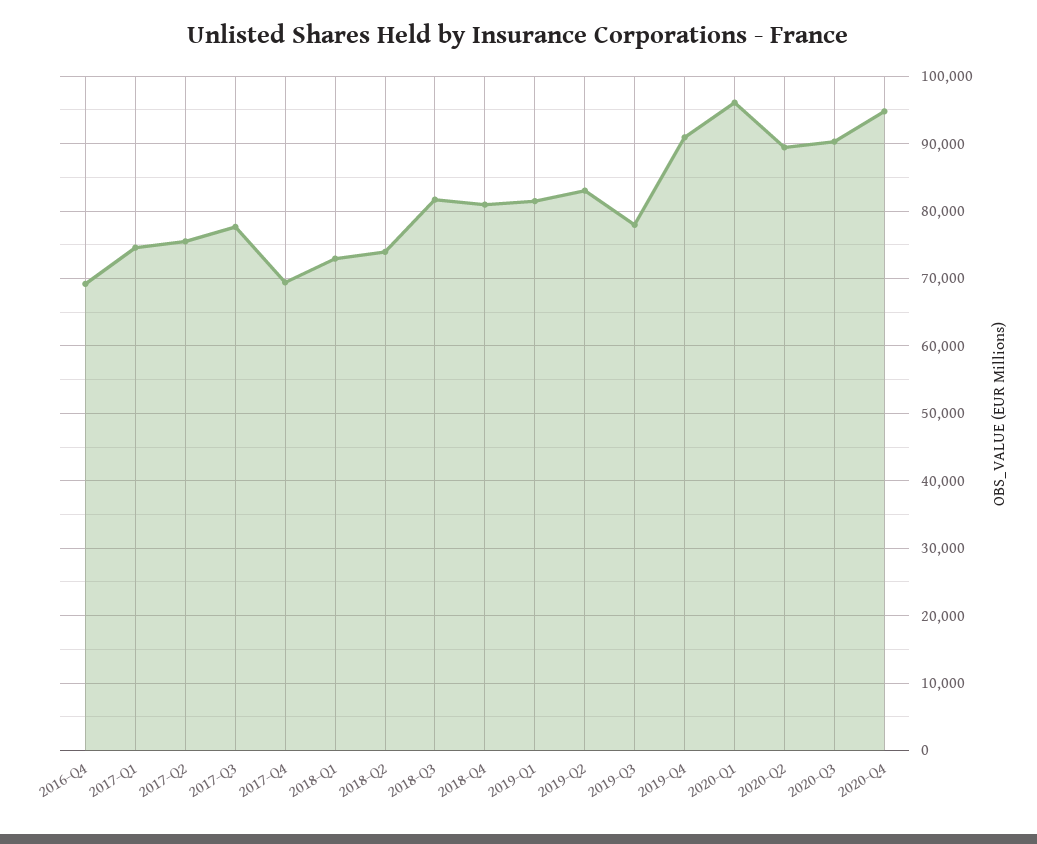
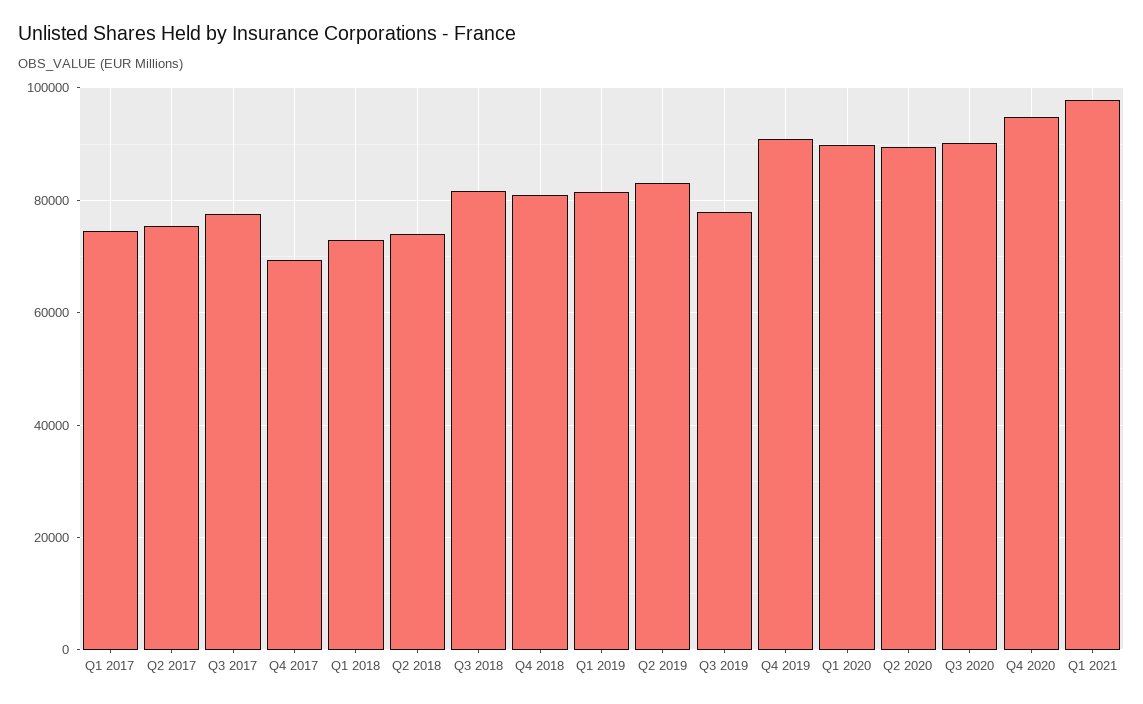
2016-Q4: 69000 -> none
2020-Q1: 96000 -> 90000
Q1 2021: none -> 98000

